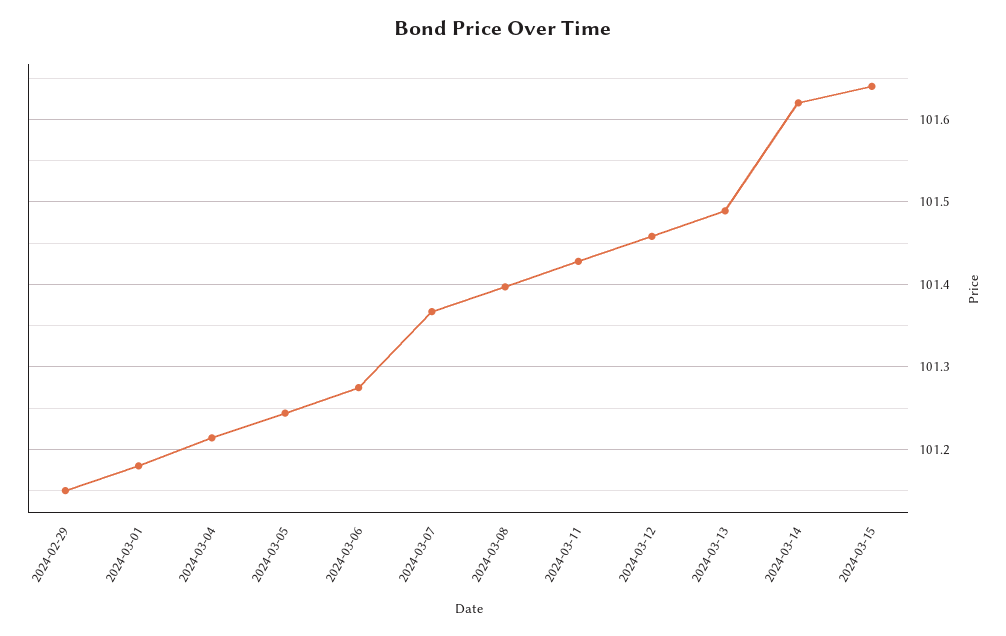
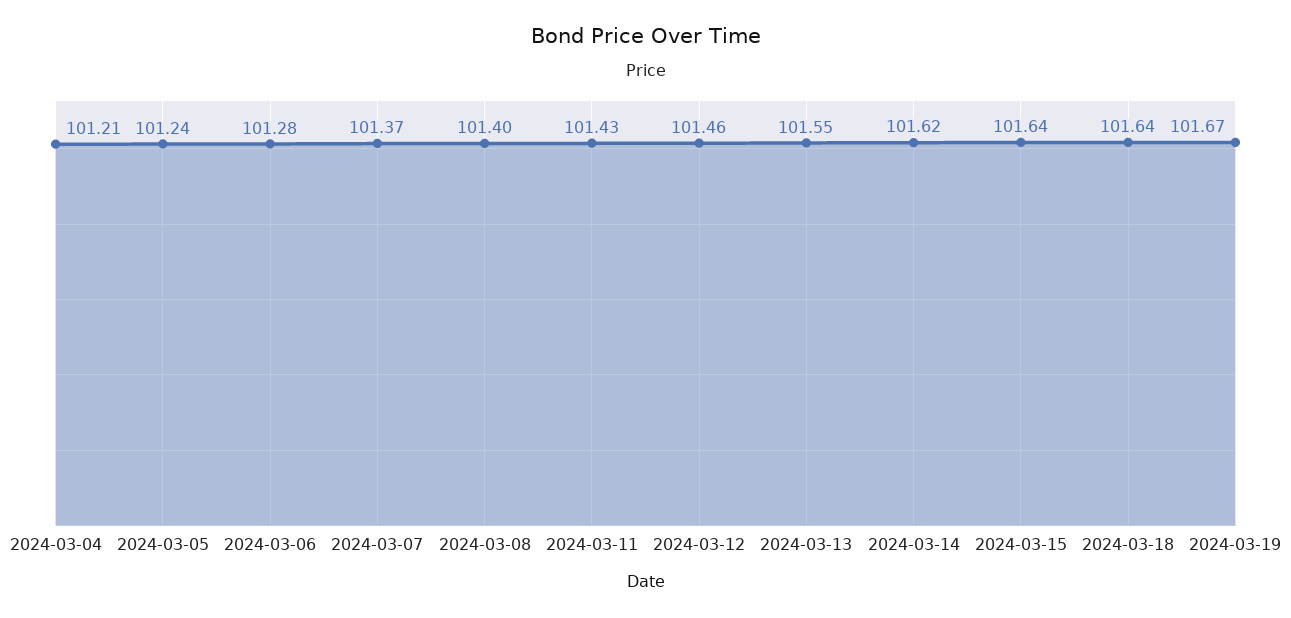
2024-02-29: 101.15 -> none
2024-03-01: 101.18 -> none
2024-03-13: 101.49 -> 101.55
2024-03-18: none -> 101.64
2024-03-19: none -> 101.67

